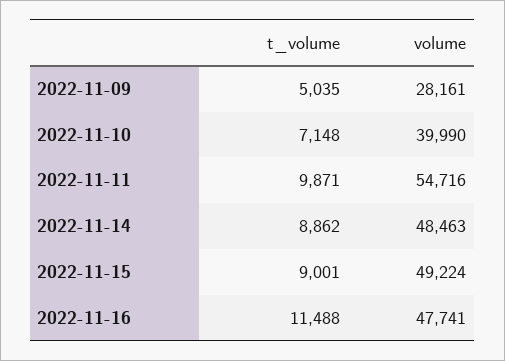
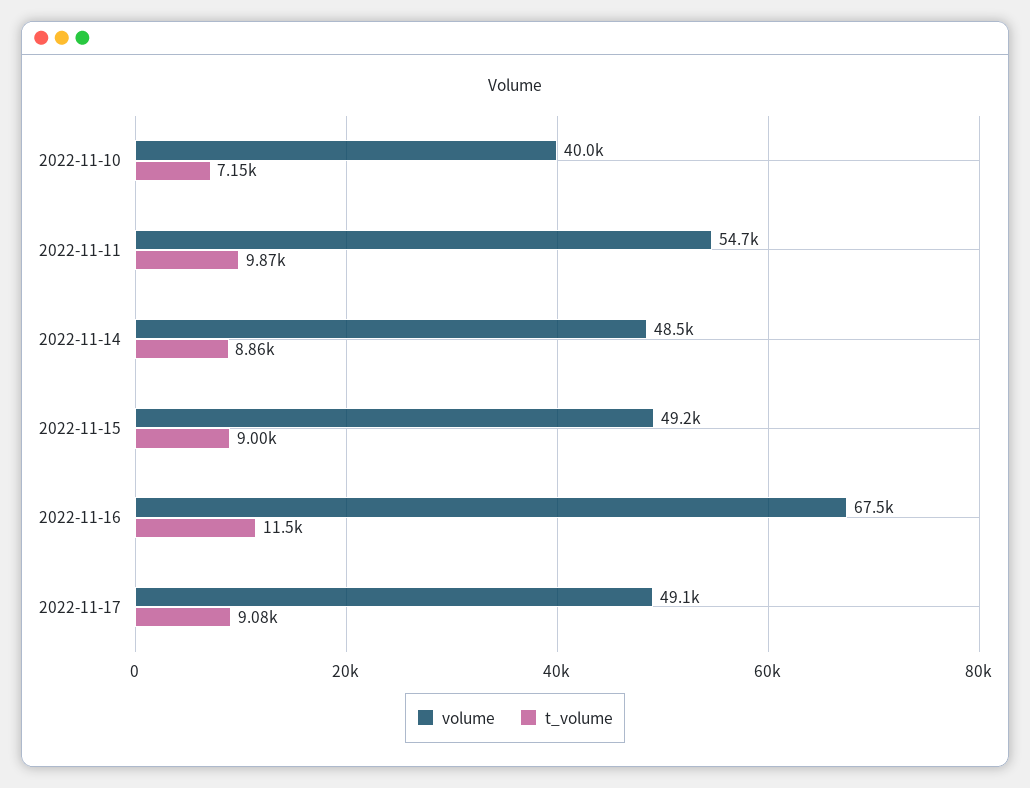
t_volume, 2022-11-09: 5035 -> none
volume, 2022-11-09: 28161 -> none
volume, 2022-11-16: 47741 -> 67500
volume, 2022-11-17: none -> 49100
t_volume, 2022-11-17: none -> 9080

